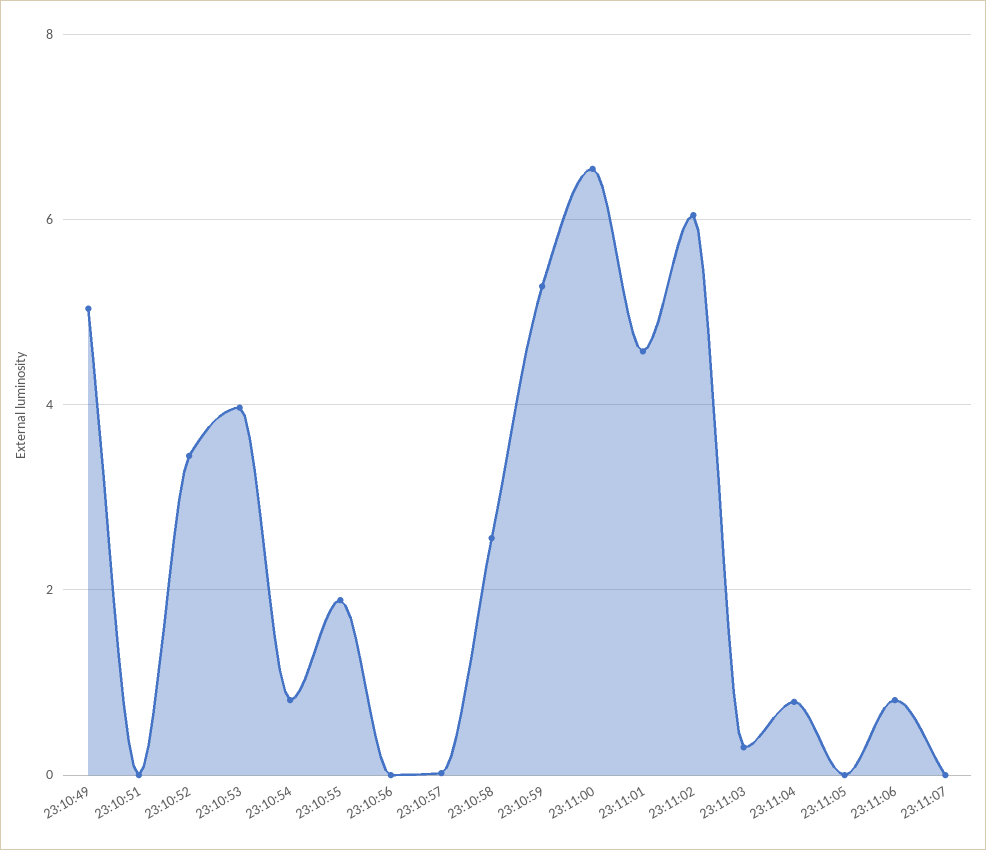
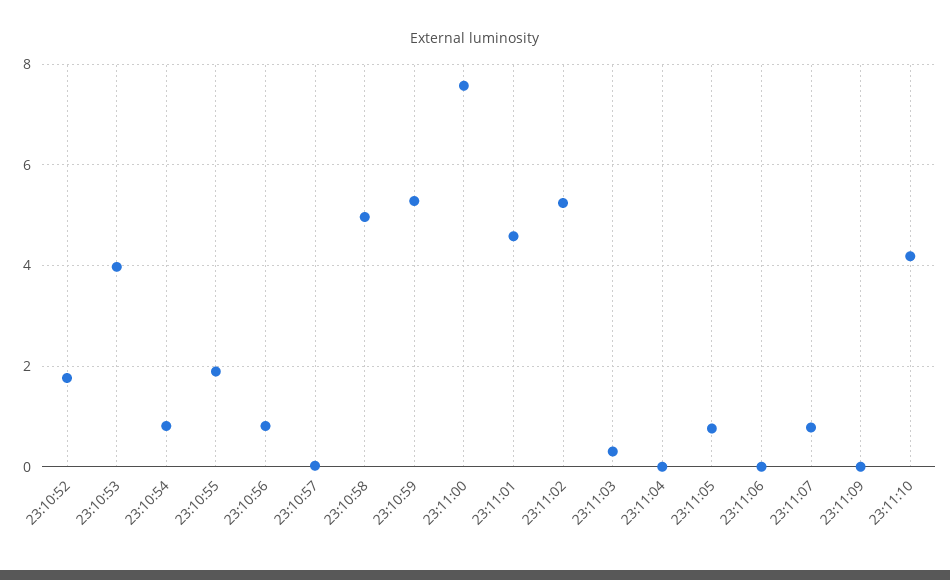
23:10:49: 5 -> none
23:10:51: 0 -> none
23:10:52: 3.4 -> 1.8
23:10:56: 0 -> 0.8
23:10:58: 2.6 -> 5
23:11:00: 6.6 -> 7.6
23:11:02: 6 -> 5.2
23:11:04: 0.8 -> 0
23:11:05: 0 -> 0.8
23:11:06: 0.8 -> 0
23:11:07: 0 -> 0.8
23:11:09: none -> 0
23:11:10: none -> 4.2

